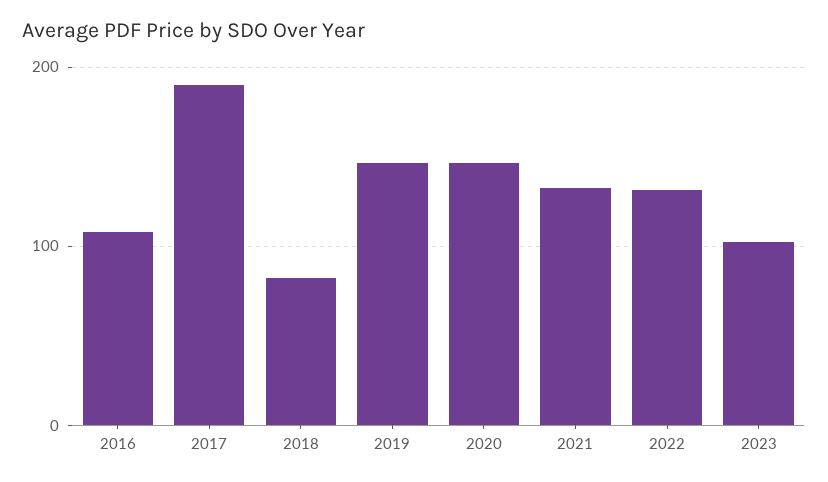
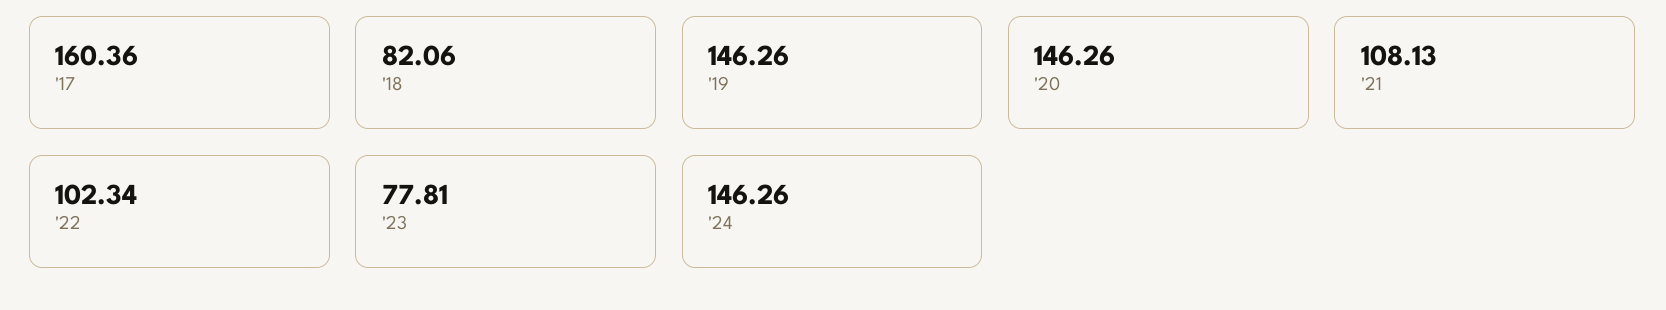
2016: 110 -> none
2017: 190 -> 160.36
2021: 130 -> 108.13
2022: 130 -> 102.34
2023: 100 -> 77.81
'24: none -> 146.26

